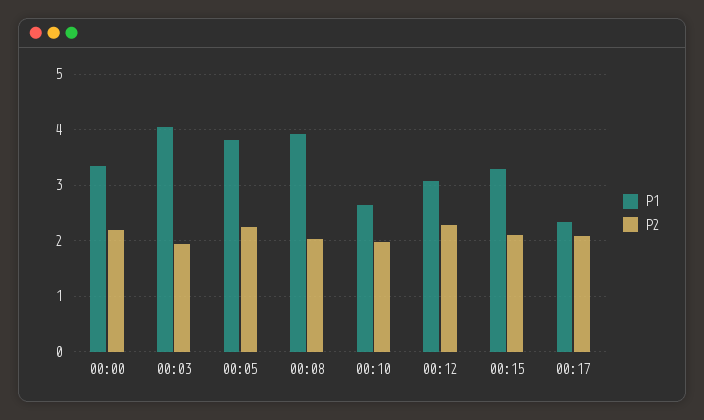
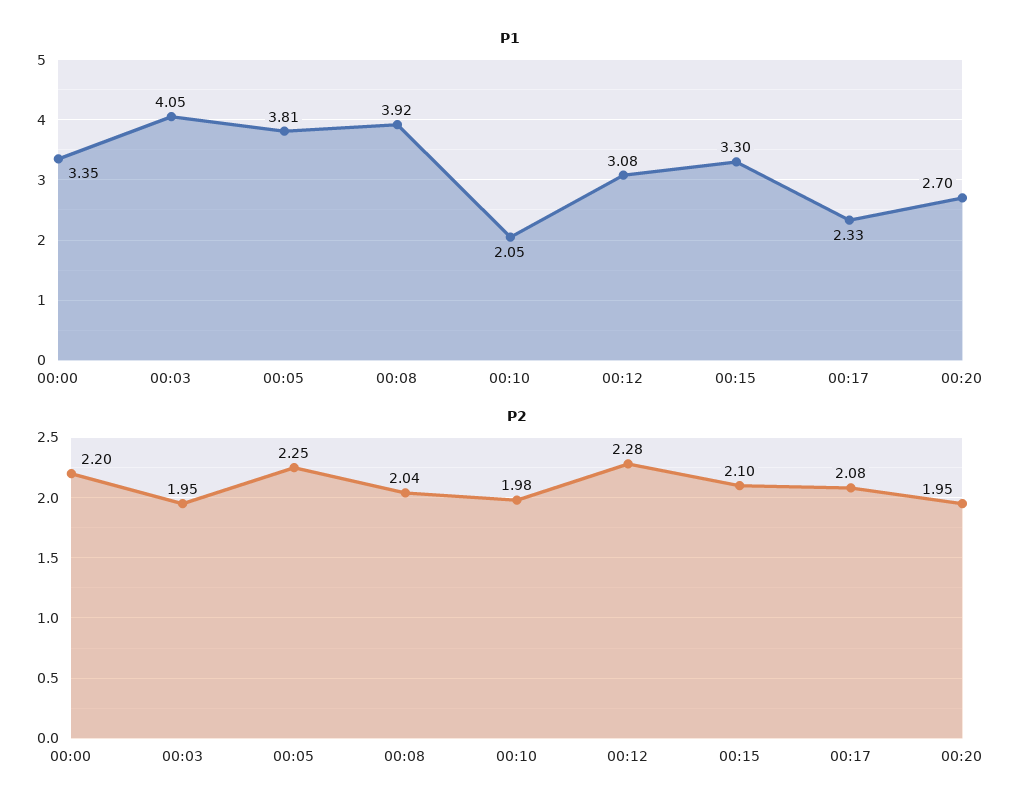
P1, 00:10: 2.6 -> 2.05
P1, 00:20: none -> 2.7
P2, 00:20: none -> 1.95

